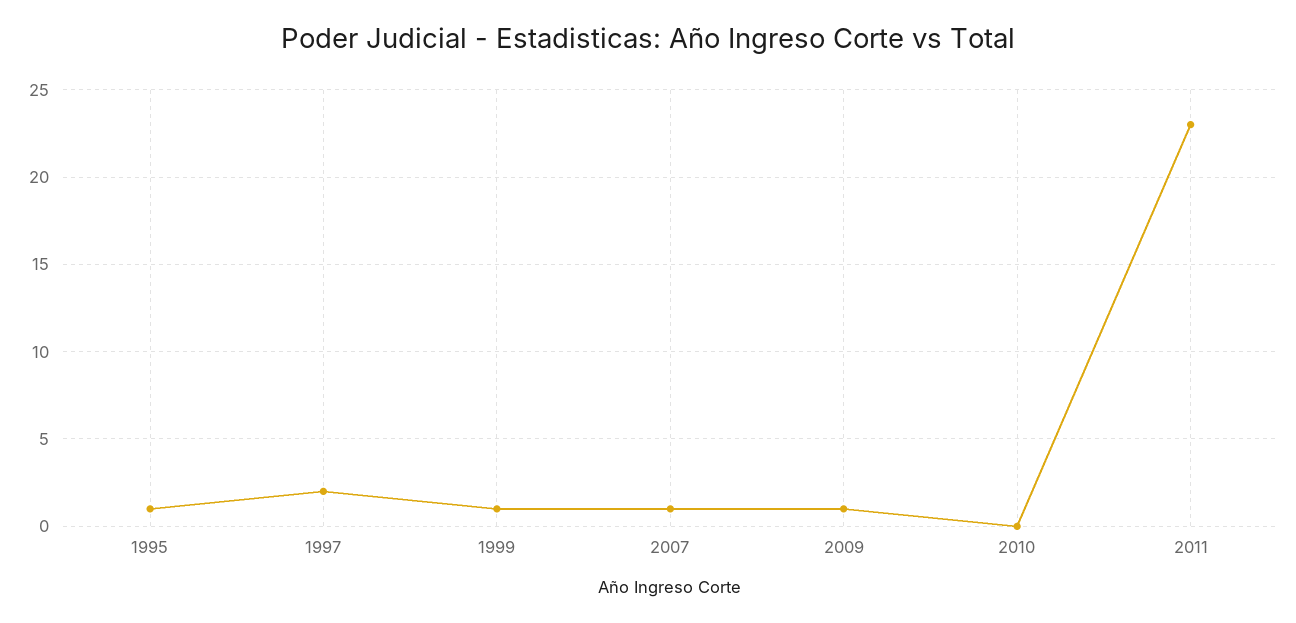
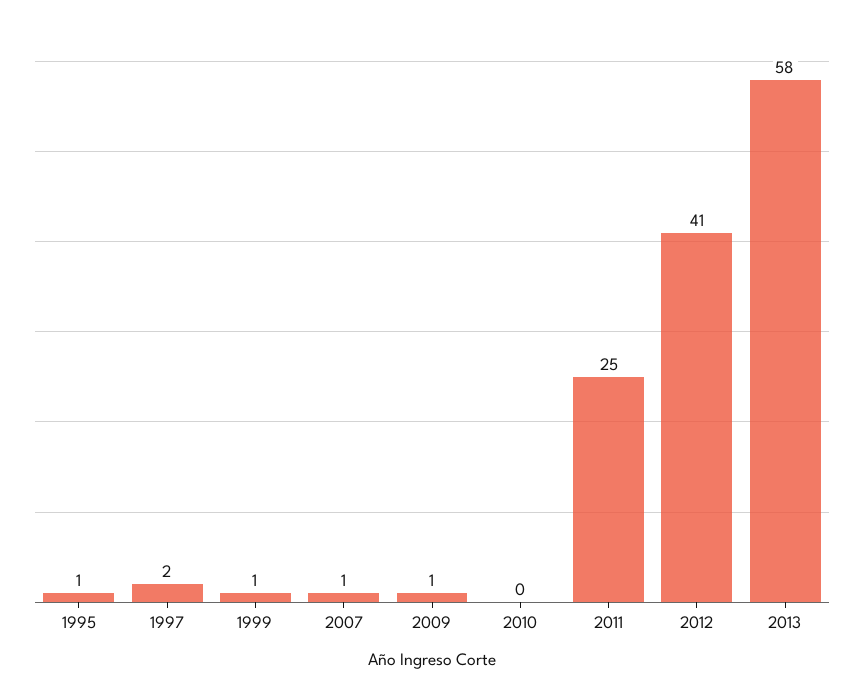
2011: 23 -> 25
2012: none -> 41
2013: none -> 58

